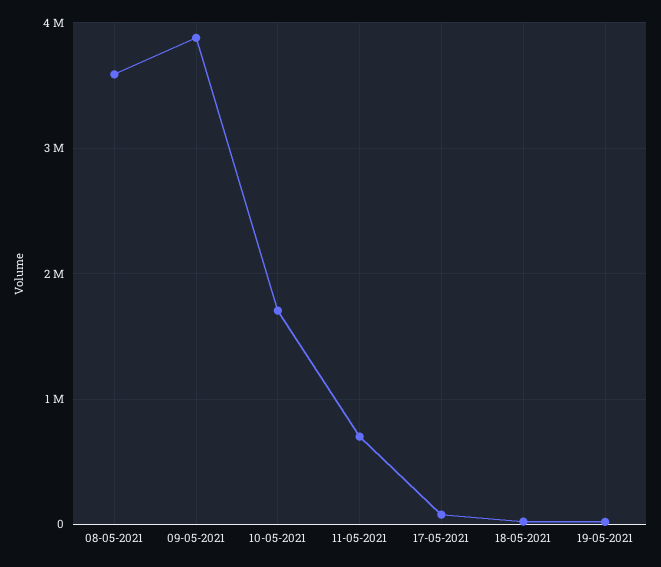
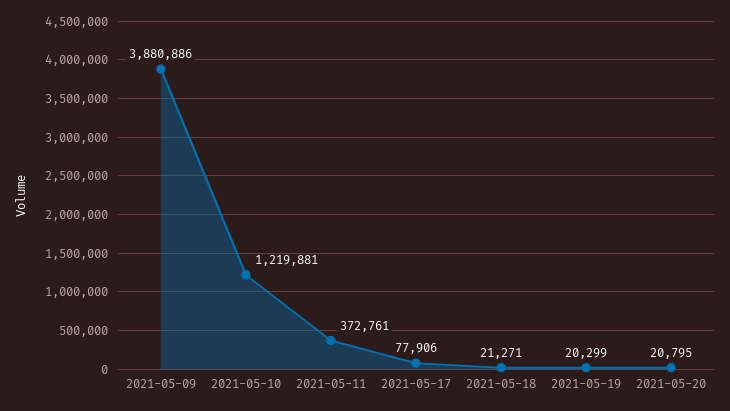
08-05-2021: 3600000 -> none
10-05-2021: 1700000 -> 1219881
11-05-2021: 700000 -> 372761
2021-05-20: none -> 20795

